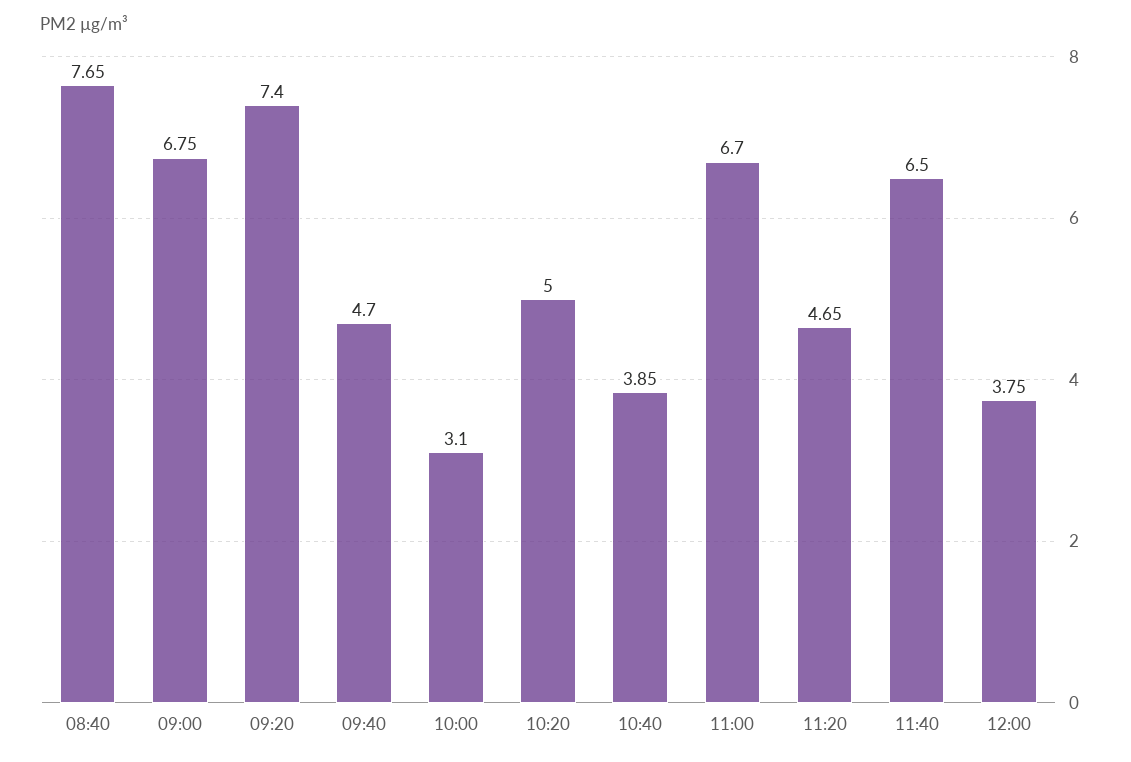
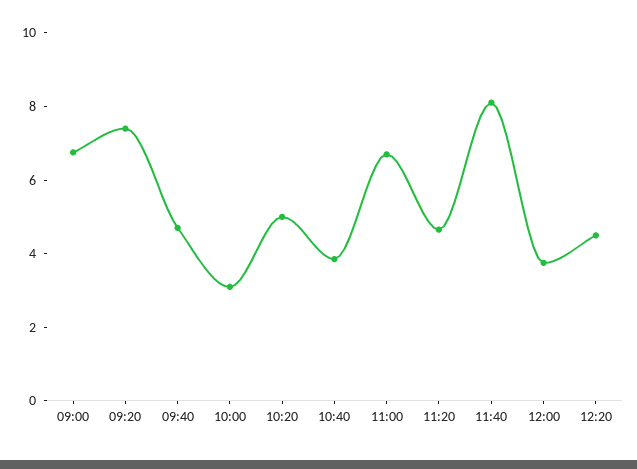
08:40: 7.65 -> none
11:40: 6.5 -> 8
12:20: none -> 4.5

